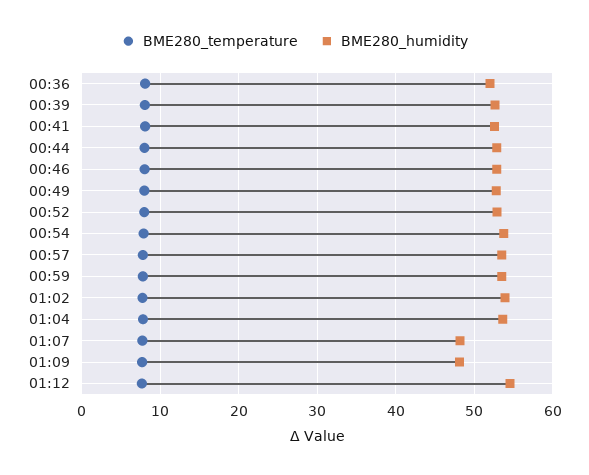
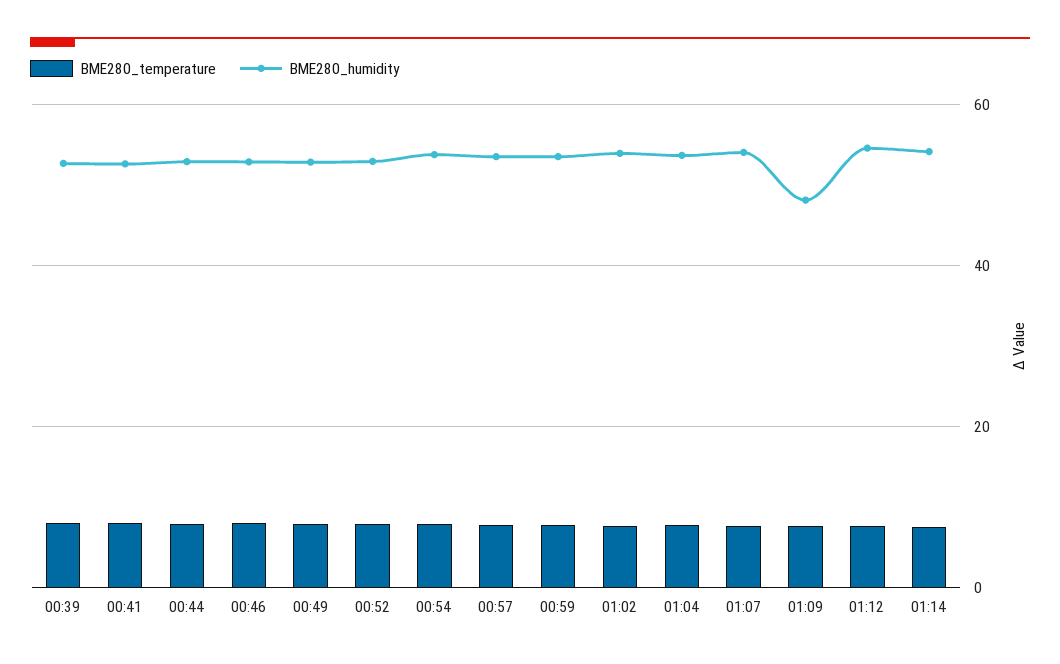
BME280_temperature, 00:36: 8 -> none
BME280_humidity, 00:36: 52 -> none
BME280_humidity, 01:07: 48 -> 54
BME280_temperature, 01:14: none -> 8
BME280_humidity, 01:14: none -> 54

